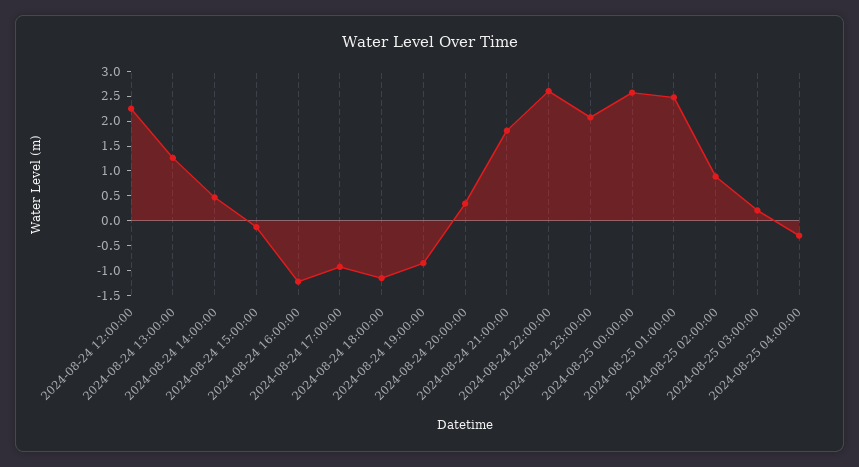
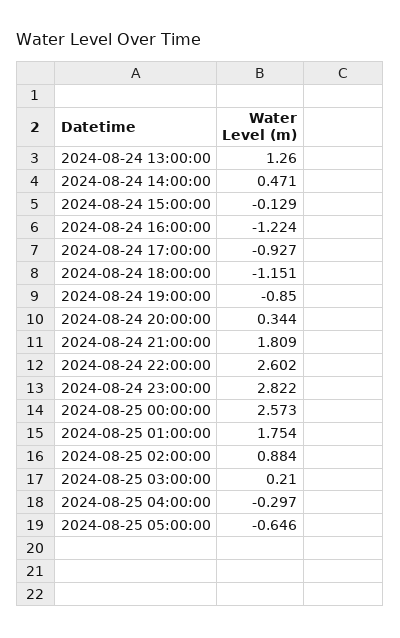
2024-08-24 12:00:00: 2.25 -> none
2024-08-24 23:00:00: 2 -> 2.822
2024-08-25 01:00:00: 2.5 -> 1.754
2024-08-25 05:00:00: none -> -0.646

